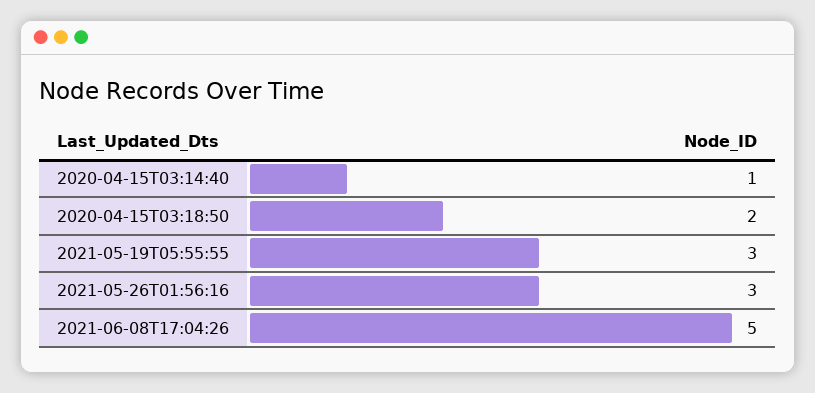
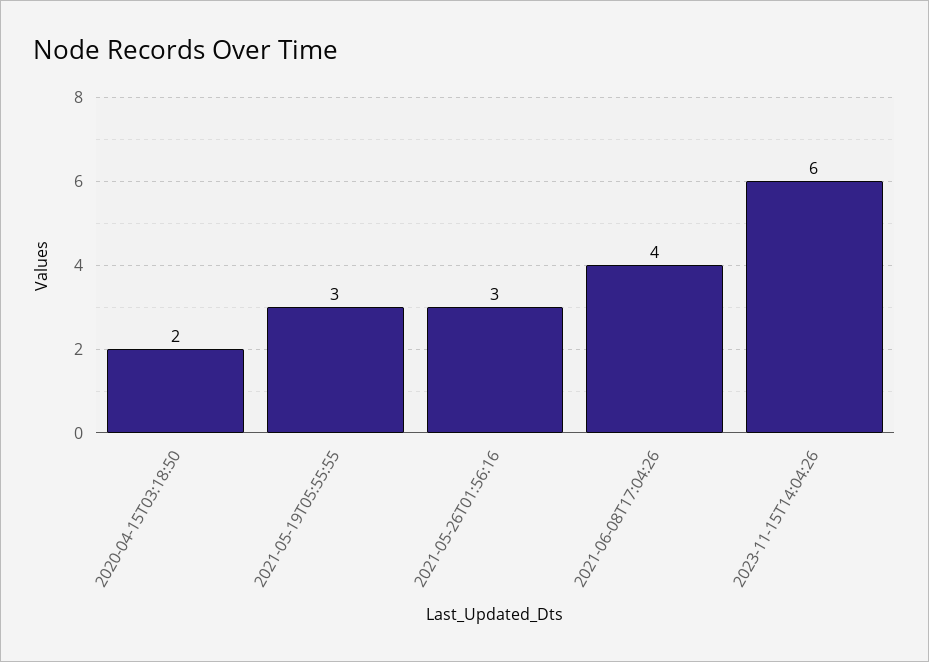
2020-04-15T03:14:40: 1 -> none
2021-06-08T17:04:26: 5 -> 4
2023-11-15T14:04:26: none -> 6

